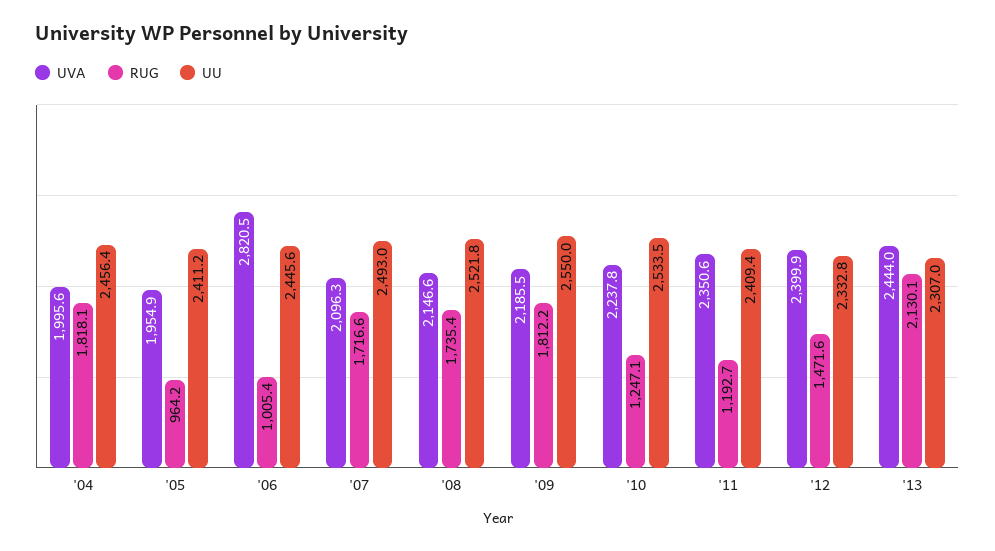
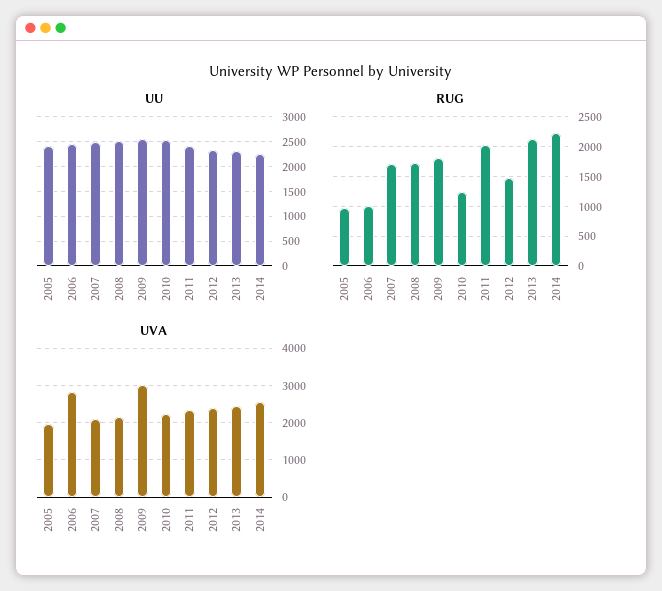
UVA, '04: 1995.6 -> none
RUG, '04: 1818.1 -> none
UU, '04: 2456.4 -> none
UVA, '09: 2185.5 -> 3000
RUG, '11: 1192.7 -> 2000
UU, 2014: none -> 2250
RUG, 2014: none -> 2250
UVA, 2014: none -> 2600

